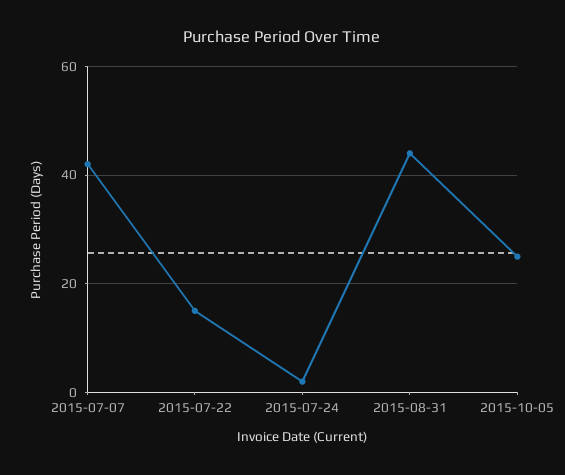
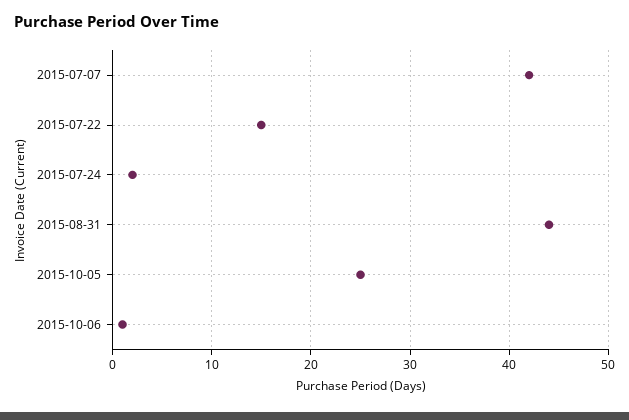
2015-10-06: none -> 1

